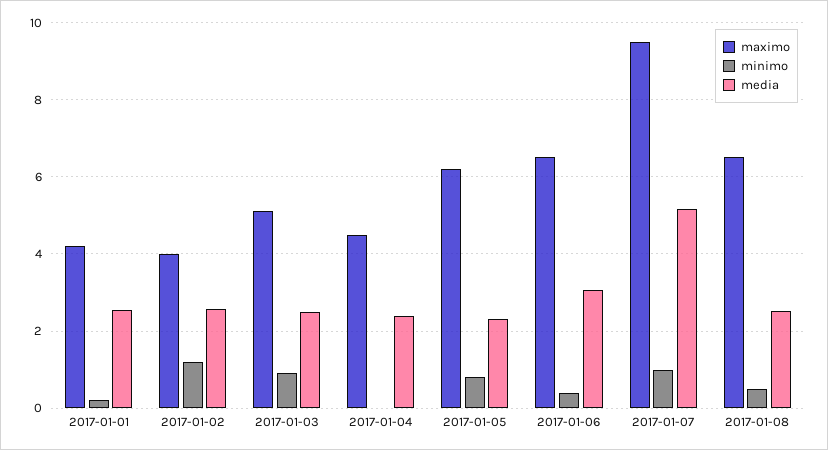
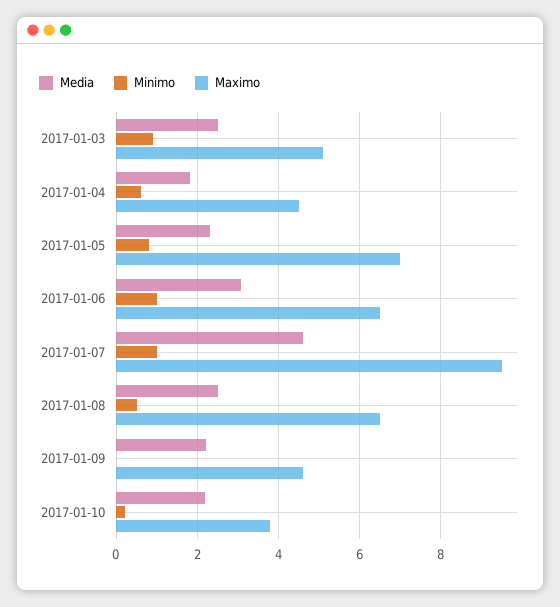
maximo, 2017-01-01: 4.2 -> none
minimo, 2017-01-01: 0.2 -> none
media, 2017-01-01: 2.6 -> none
maximo, 2017-01-02: 4 -> none
minimo, 2017-01-02: 1.2 -> none
media, 2017-01-02: 2.6 -> none
minimo, 2017-01-04: 0 -> 0.6
media, 2017-01-04: 2.4 -> 1.8
maximo, 2017-01-05: 6.2 -> 7
minimo, 2017-01-06: 0.4 -> 1
media, 2017-01-07: 5.2 -> 4.6
media, 2017-01-09: none -> 2.2
minimo, 2017-01-09: none -> 0
maximo, 2017-01-09: none -> 4.6
media, 2017-01-10: none -> 2.2
minimo, 2017-01-10: none -> 0.2
maximo, 2017-01-10: none -> 3.8

